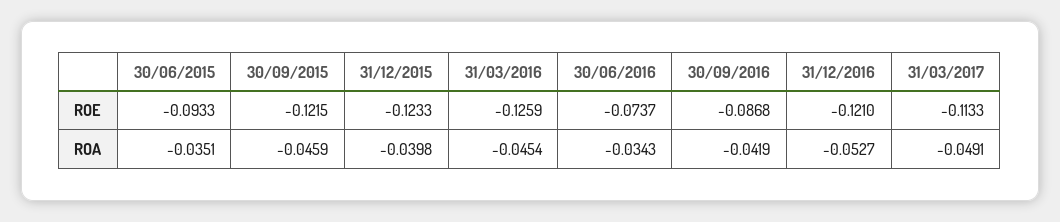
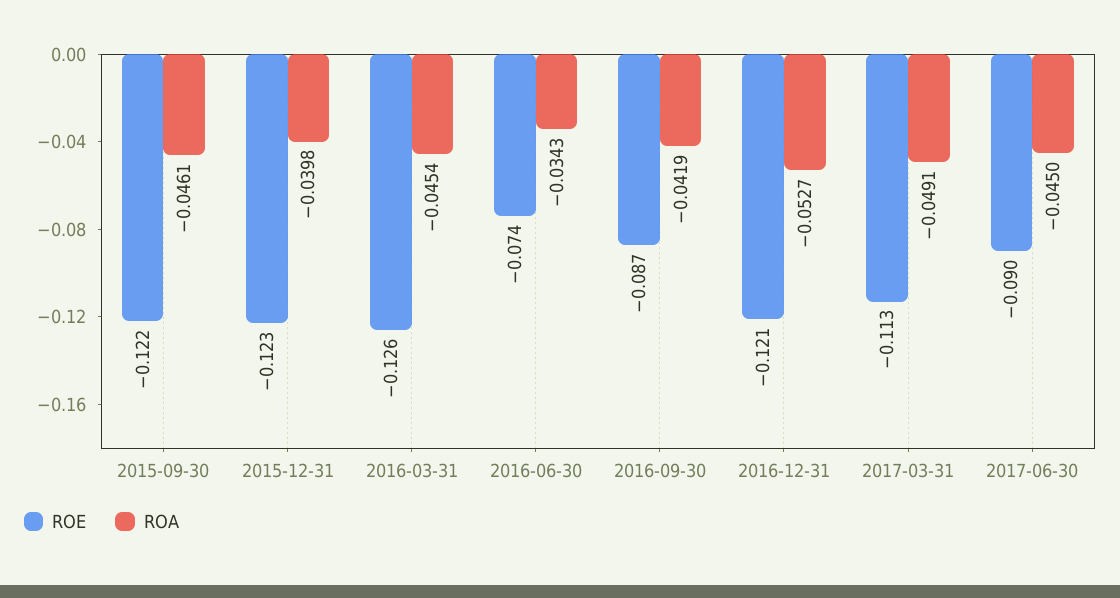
ROE, 30/06/2015: -0.0933 -> none
ROA, 30/06/2015: -0.0351 -> none
ROA, 30/09/2015: -0.0459 -> -0.0461
ROE, 2017-06-30: none -> -0.09
ROA, 2017-06-30: none -> -0.045

